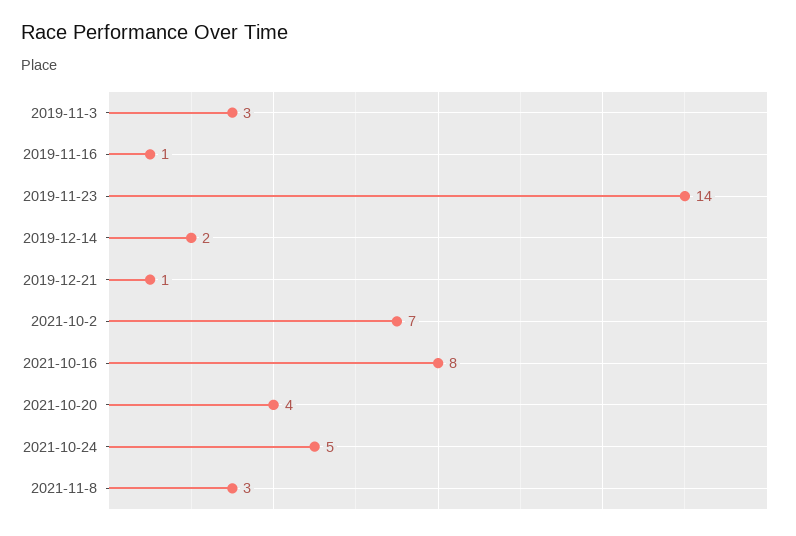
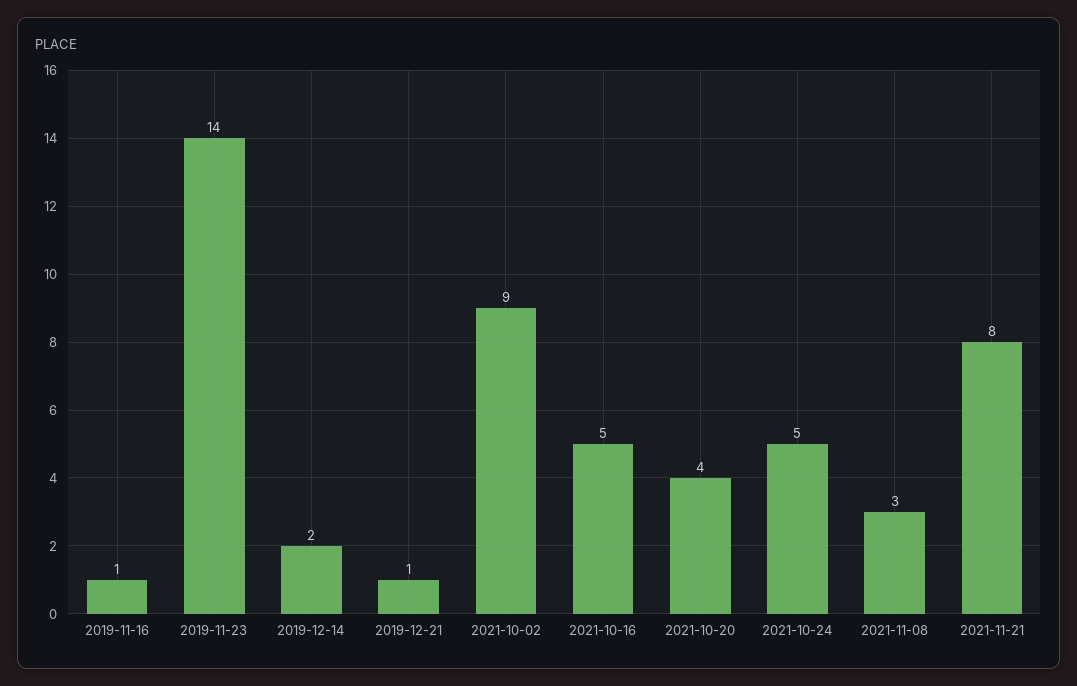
2019-11-3: 3 -> none
2021-10-2: 7 -> 9
2021-10-16: 8 -> 5
2021-11-21: none -> 8

